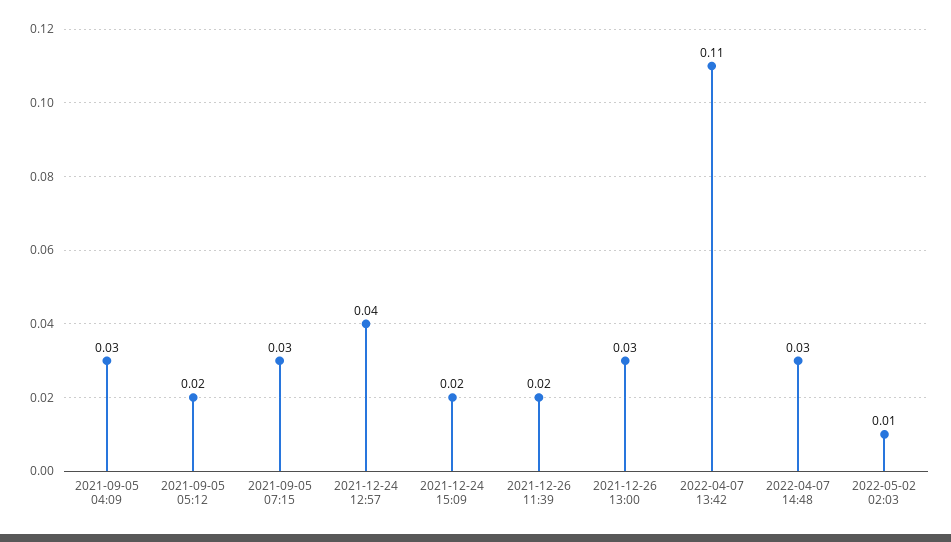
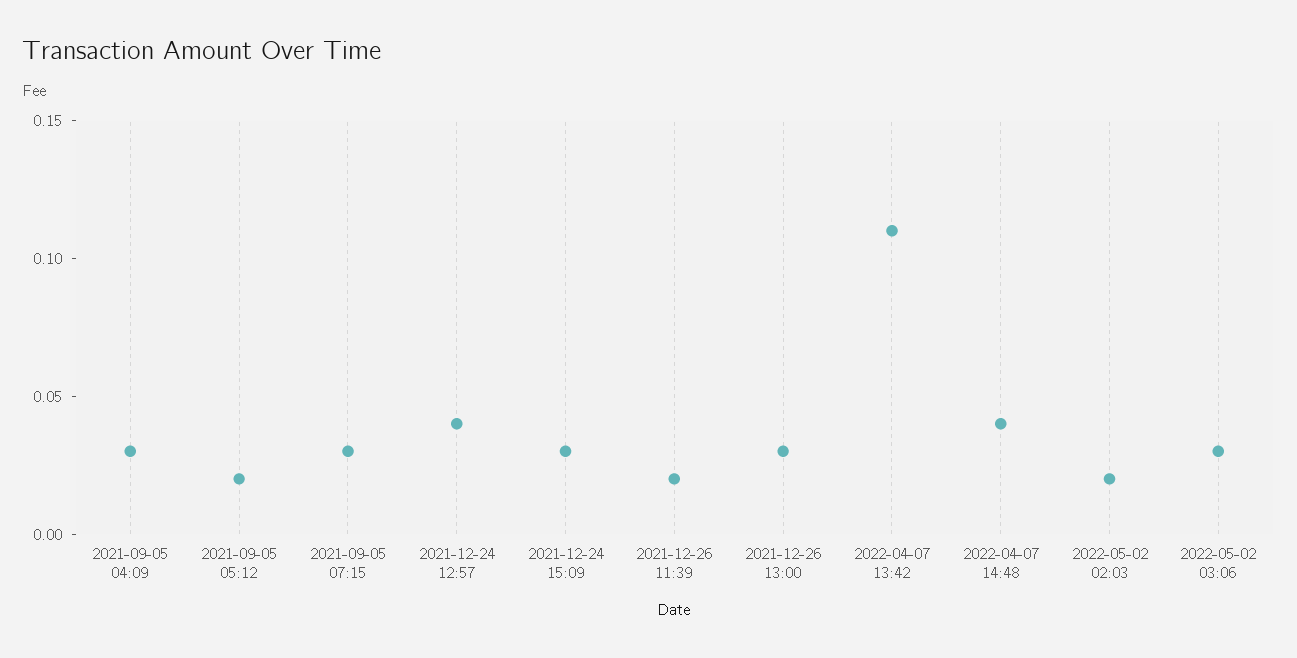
2021-12-24 15:09: 0.02 -> 0.03
2022-04-07 14:48: 0.03 -> 0.04
2022-05-02 02:03: 0.01 -> 0.02
2022-05-02 03:06: none -> 0.03

